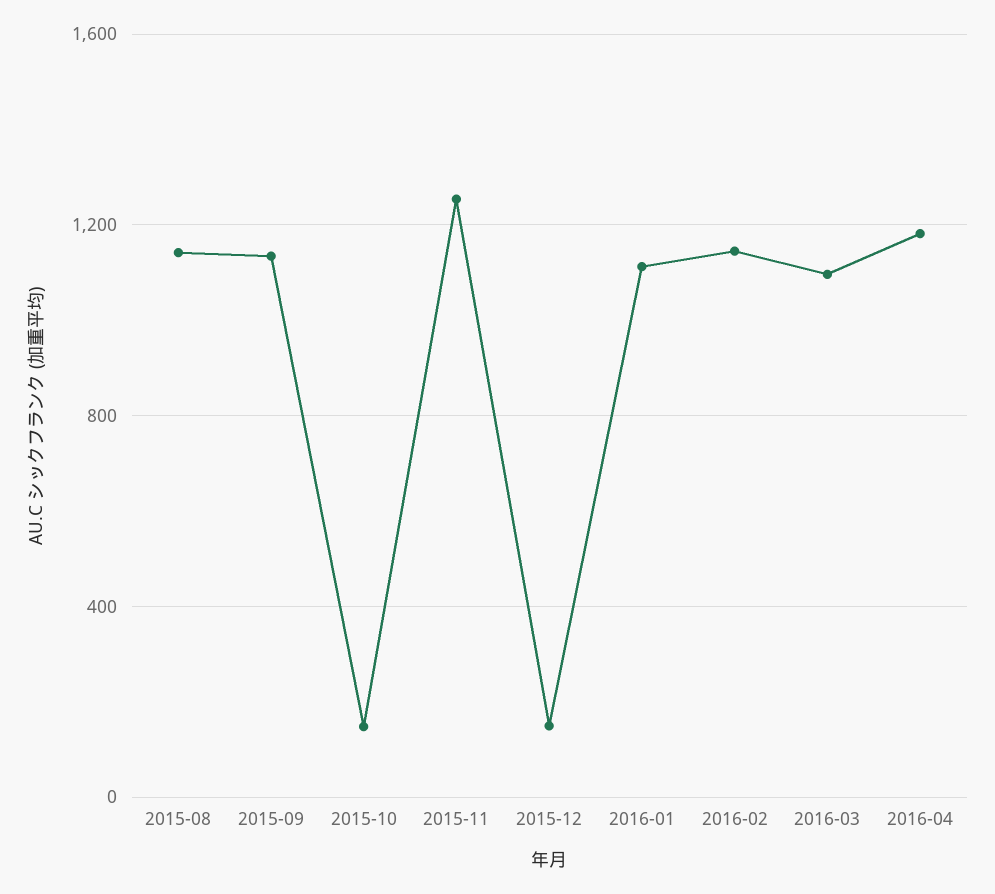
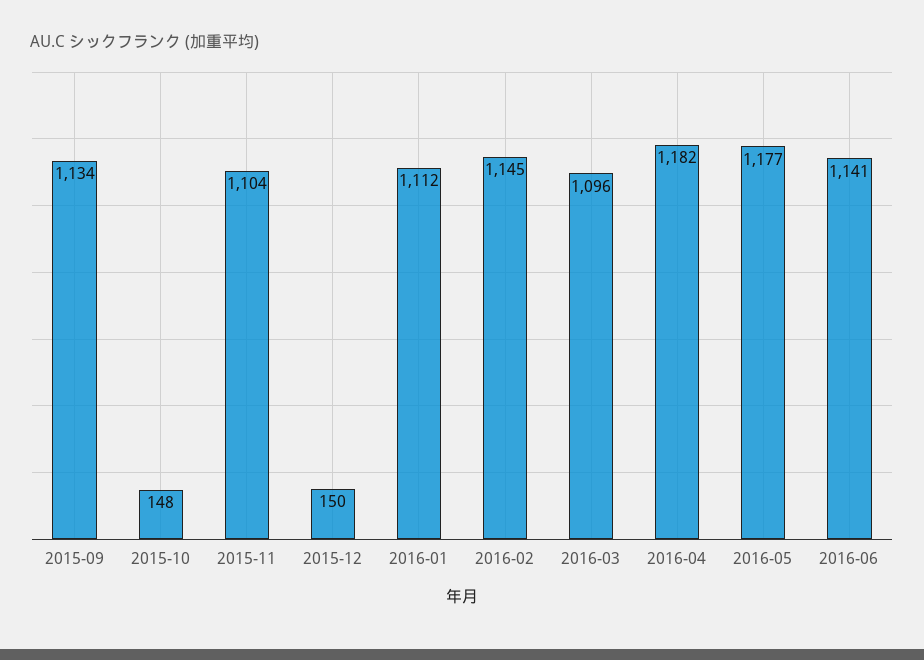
2015-08: 1150 -> none
2015-11: 1250 -> 1104
2016-05: none -> 1177
2016-06: none -> 1141

